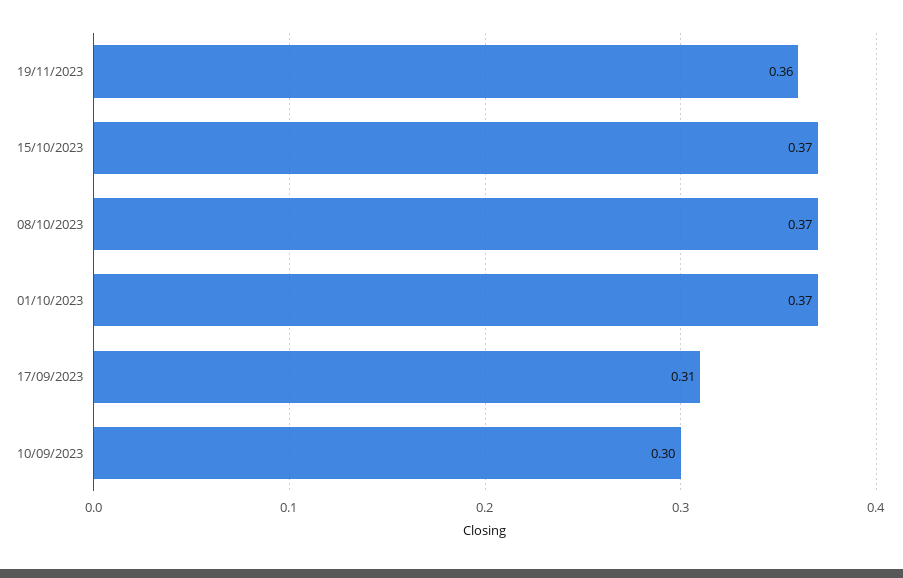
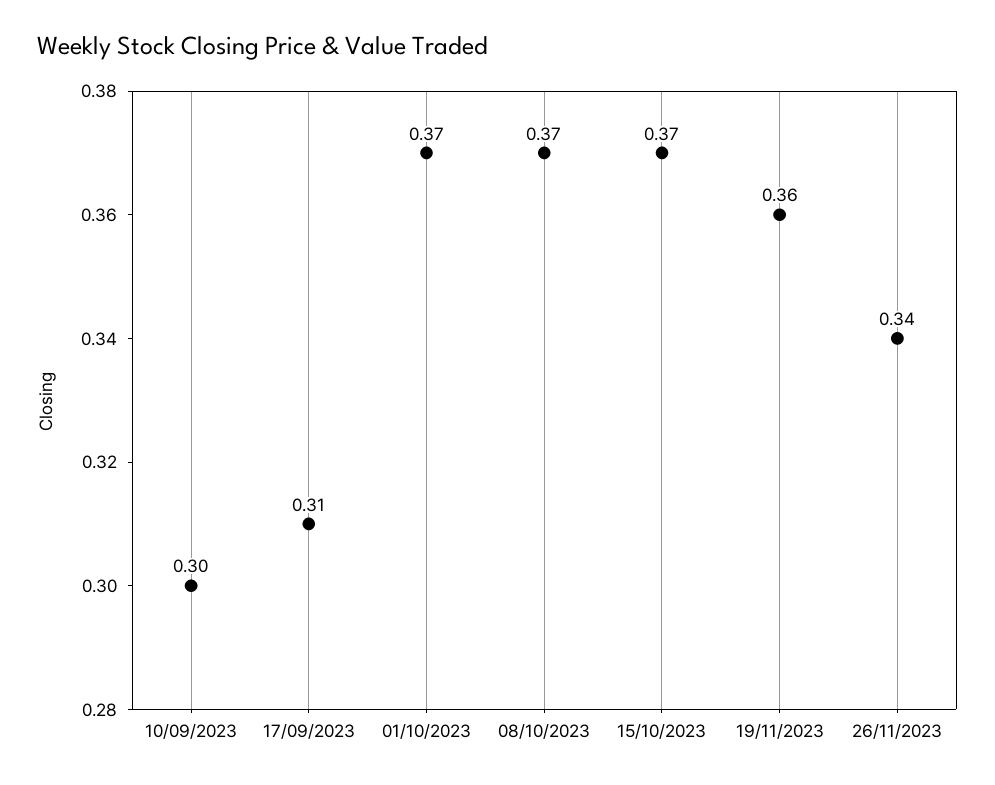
26/11/2023: none -> 0.34

